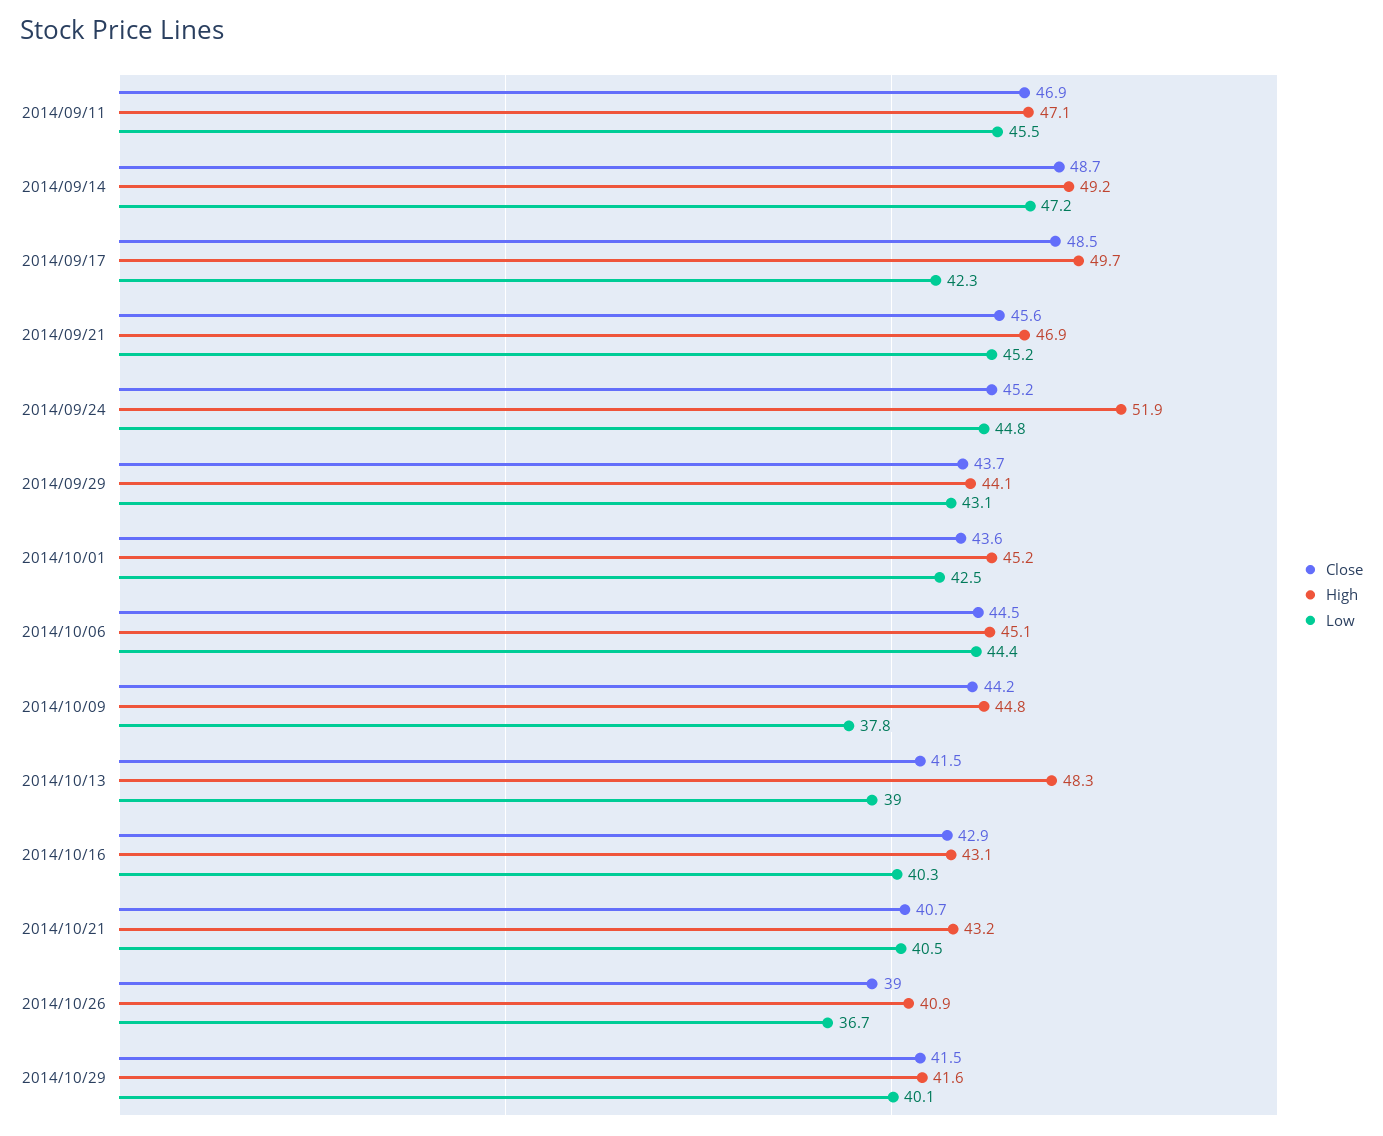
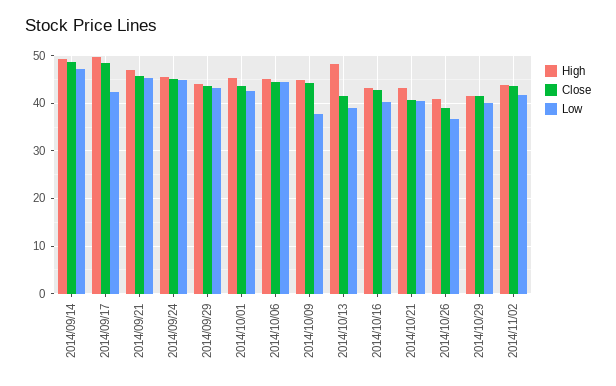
Close, 2014/09/11: 46.9 -> none
High, 2014/09/11: 47.1 -> none
Low, 2014/09/11: 45.5 -> none
High, 2014/09/24: 51.9 -> 46
High, 2014/11/02: none -> 44
Close, 2014/11/02: none -> 44
Low, 2014/11/02: none -> 42

